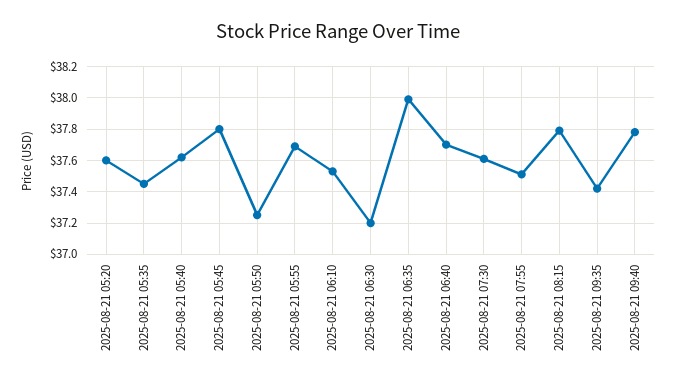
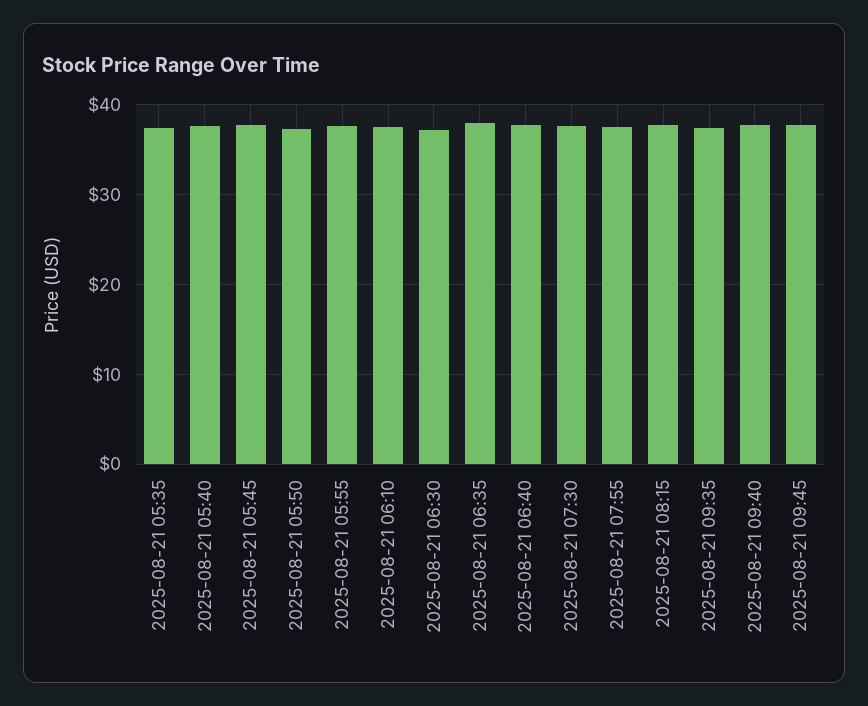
2025-08-21 05:20: 37.6 -> none
2025-08-21 09:45: none -> 38

